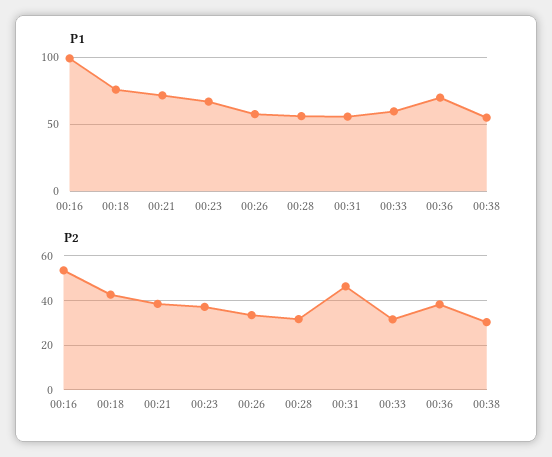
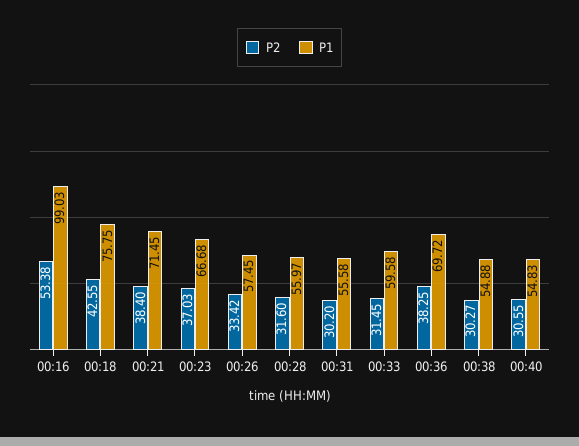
P2, 00:31: 45 -> 30.2
P2, 00:40: none -> 30.55
P1, 00:40: none -> 54.83

